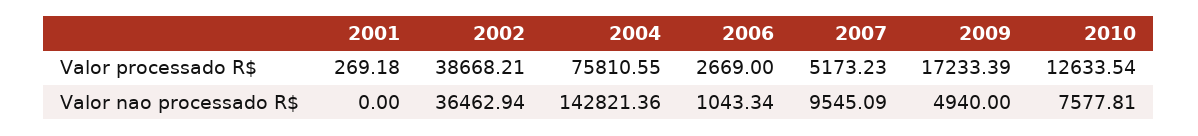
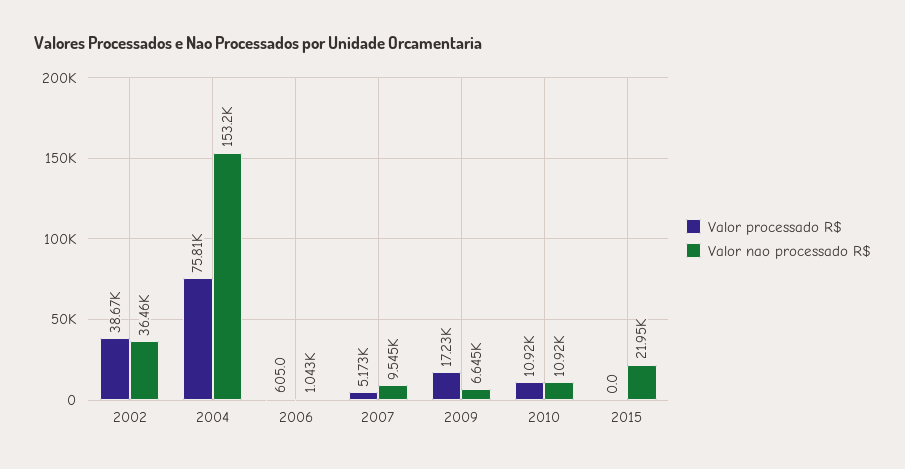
Valor processado R$, 2001: 269.18 -> none
Valor processado R$, 2006: 2669 -> 605
Valor processado R$, 2010: 12633.54 -> 10920
Valor nao processado R$, 2001: 0 -> none
Valor nao processado R$, 2004: 142821.36 -> 153200
Valor nao processado R$, 2009: 4940 -> 6645
Valor nao processado R$, 2010: 7577.81 -> 10920
Valor processado R$, 2015: none -> 0
Valor nao processado R$, 2015: none -> 21950

